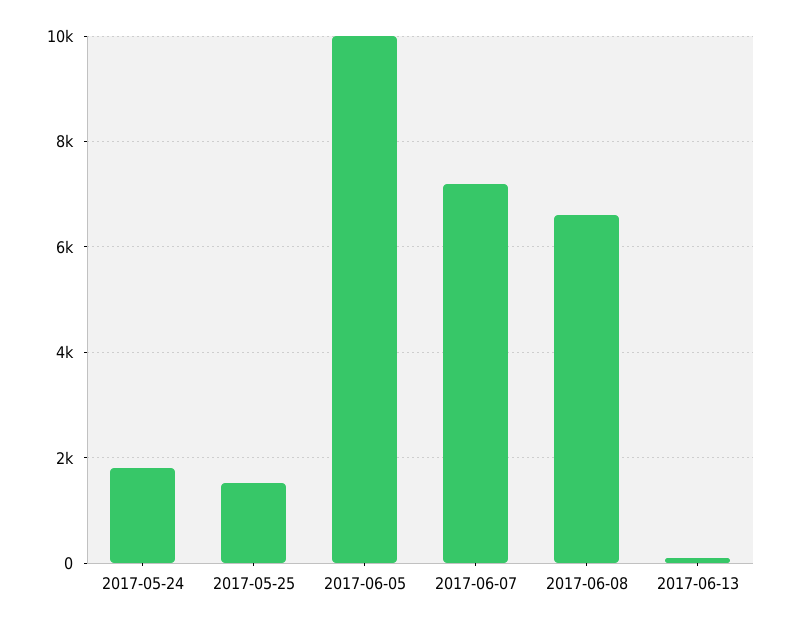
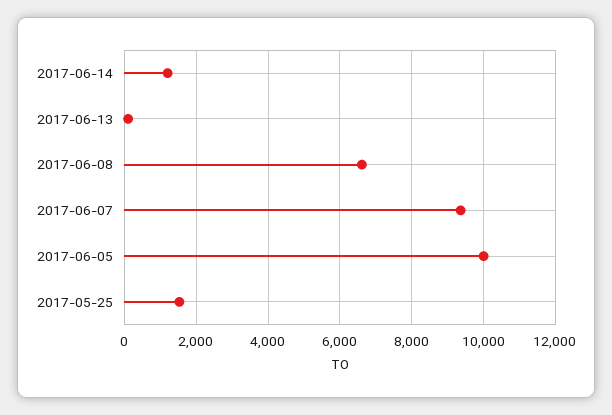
2017-05-24: 1800 -> none
2017-06-07: 7200 -> 9400
2017-06-14: none -> 1200

